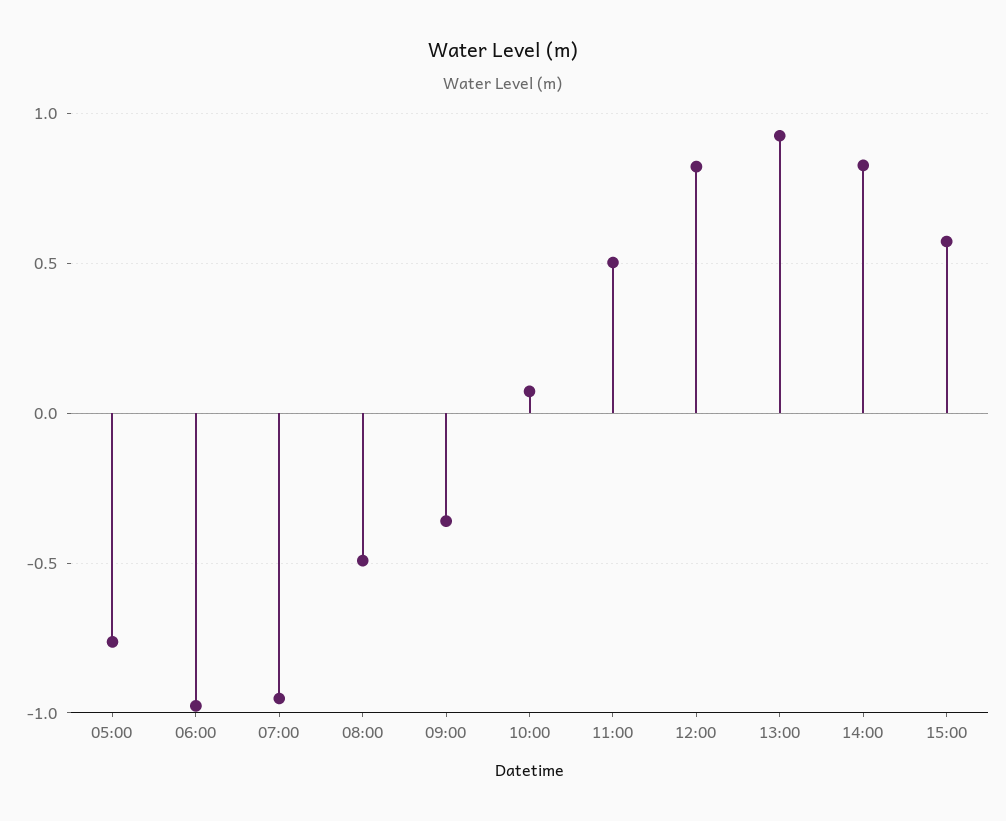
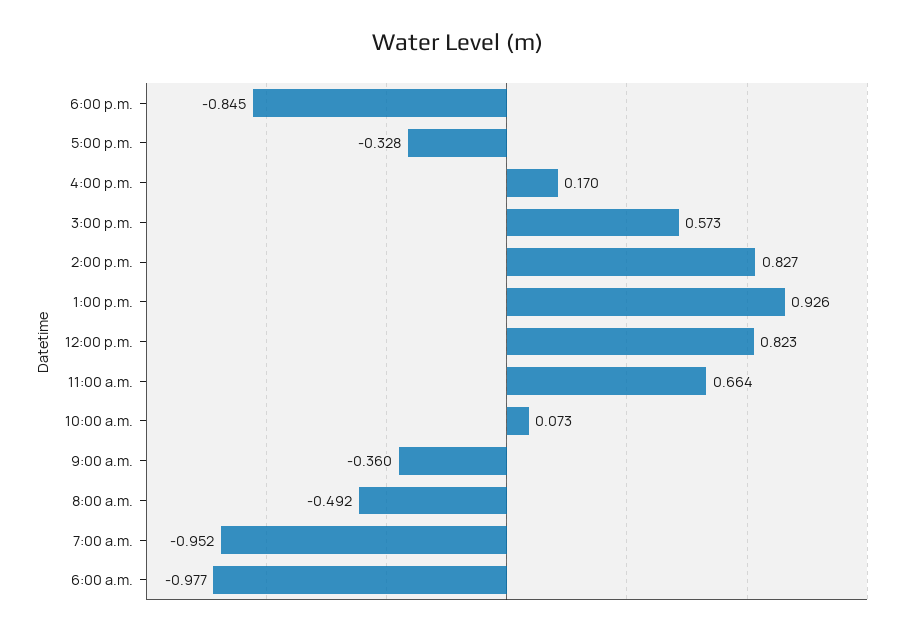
05:00: -0.75 -> none
11:00: 0.5 -> 0.664
6:00 p.m.: none -> -0.845
5:00 p.m.: none -> -0.328
4:00 p.m.: none -> 0.17

